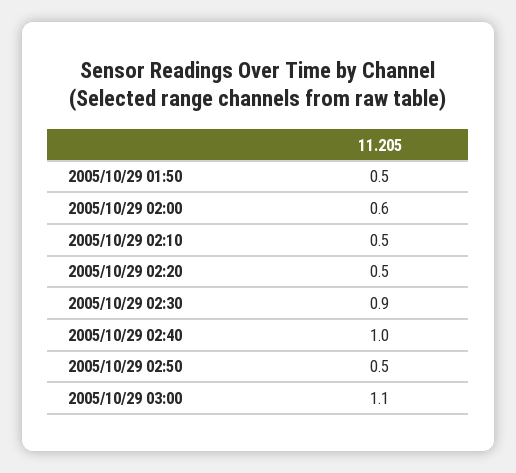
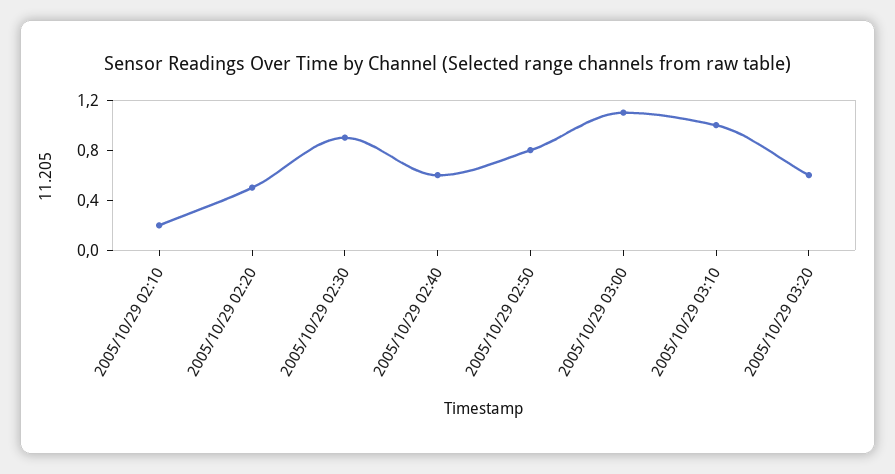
2005/10/29 01:50: 0.5 -> none
2005/10/29 02:00: 0.6 -> none
2005/10/29 02:10: 0.5 -> 0.2
2005/10/29 02:40: 1 -> 0.6
2005/10/29 02:50: 0.5 -> 0.8
2005/10/29 03:10: none -> 1
2005/10/29 03:20: none -> 0.6

